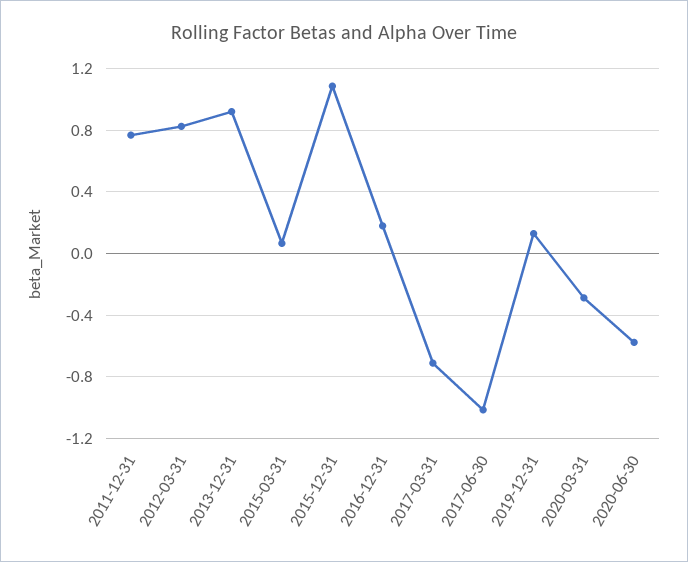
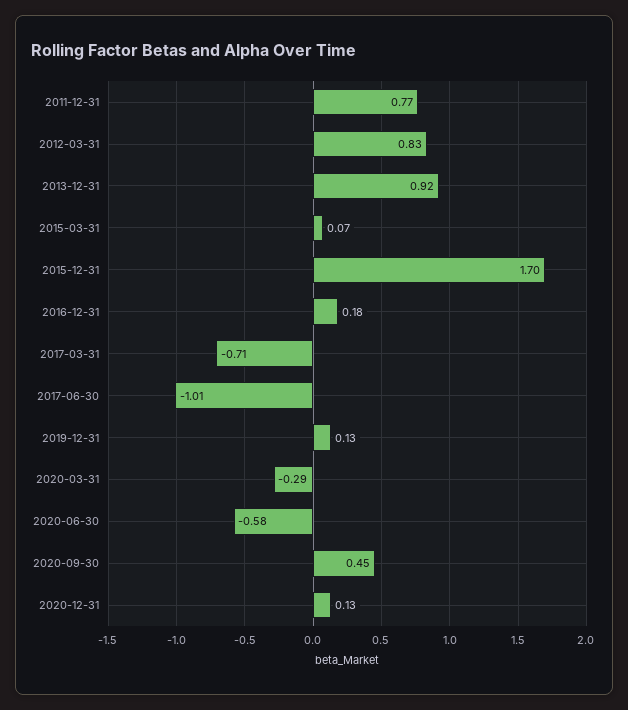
2015-12-31: 1.1 -> 1.7
2020-09-30: none -> 0.45
2020-12-31: none -> 0.13

